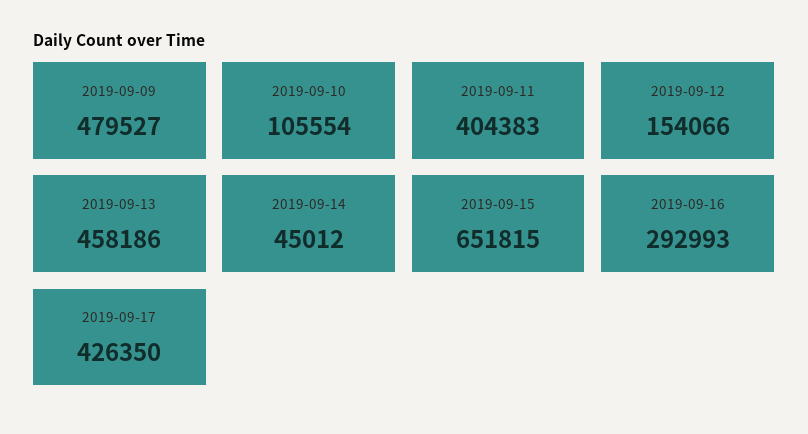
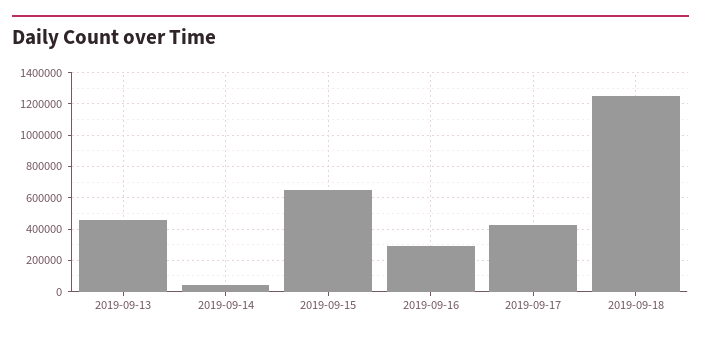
2019-09-09: 479527 -> none
2019-09-10: 105554 -> none
2019-09-11: 404383 -> none
2019-09-12: 154066 -> none
2019-09-18: none -> 1250000

